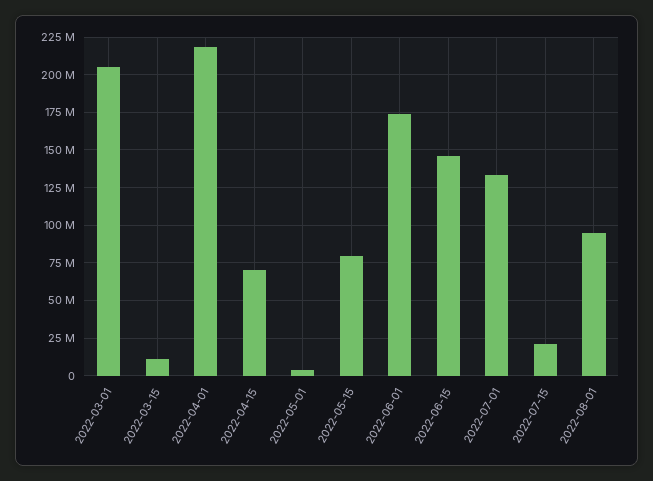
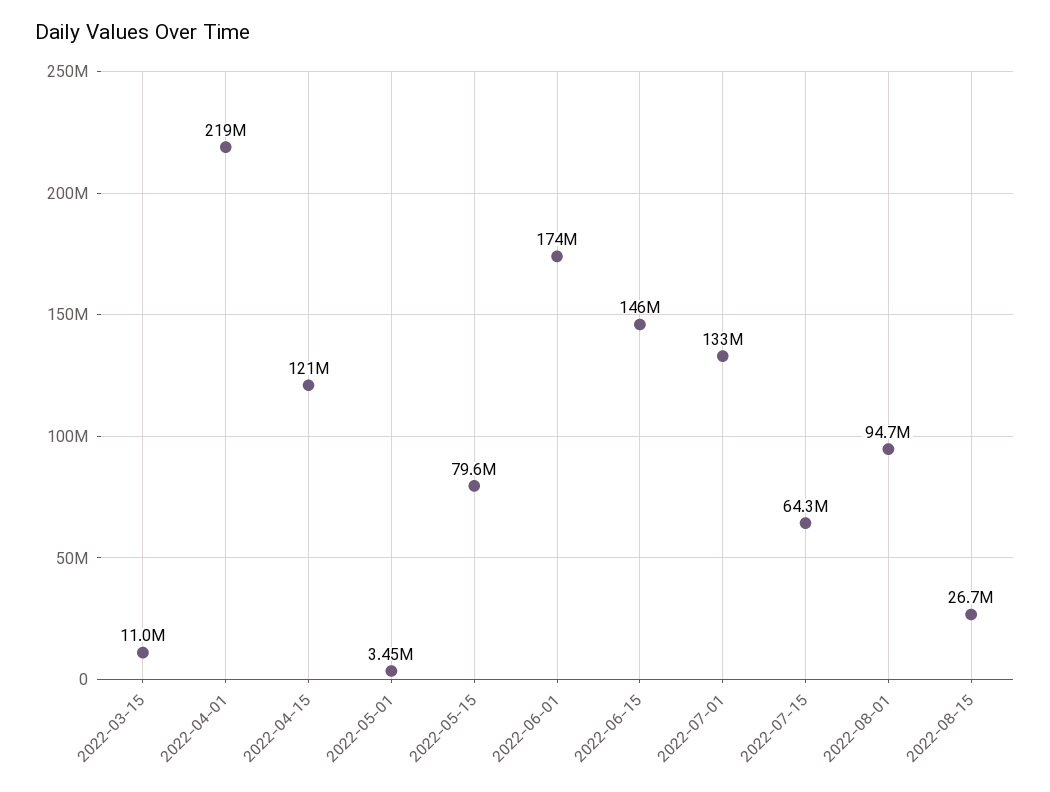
2022-03-01: 205000000 -> none
2022-04-15: 70000000 -> 121000000
2022-07-15: 20000000 -> 64300000
2022-08-15: none -> 26700000

